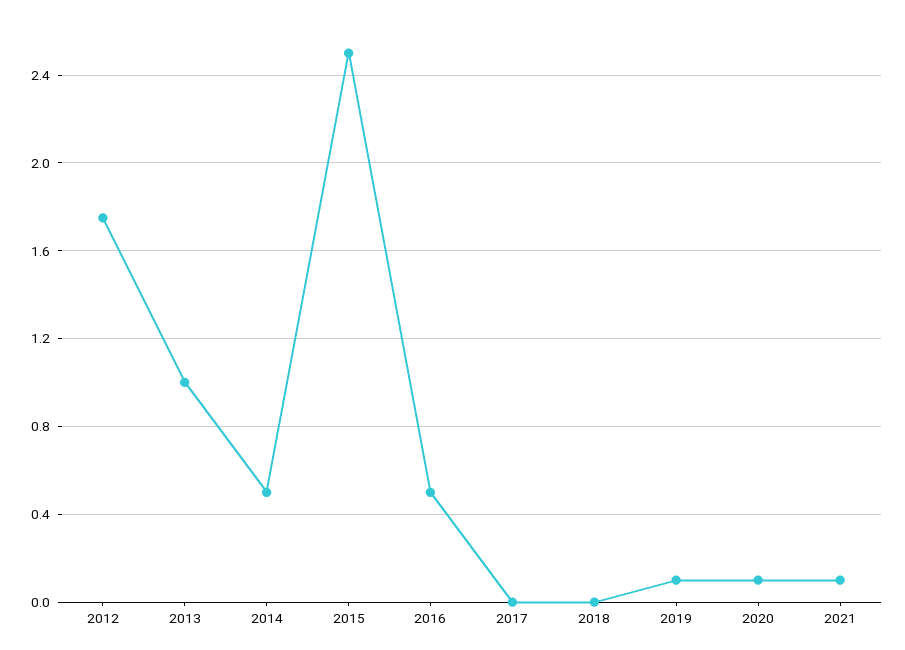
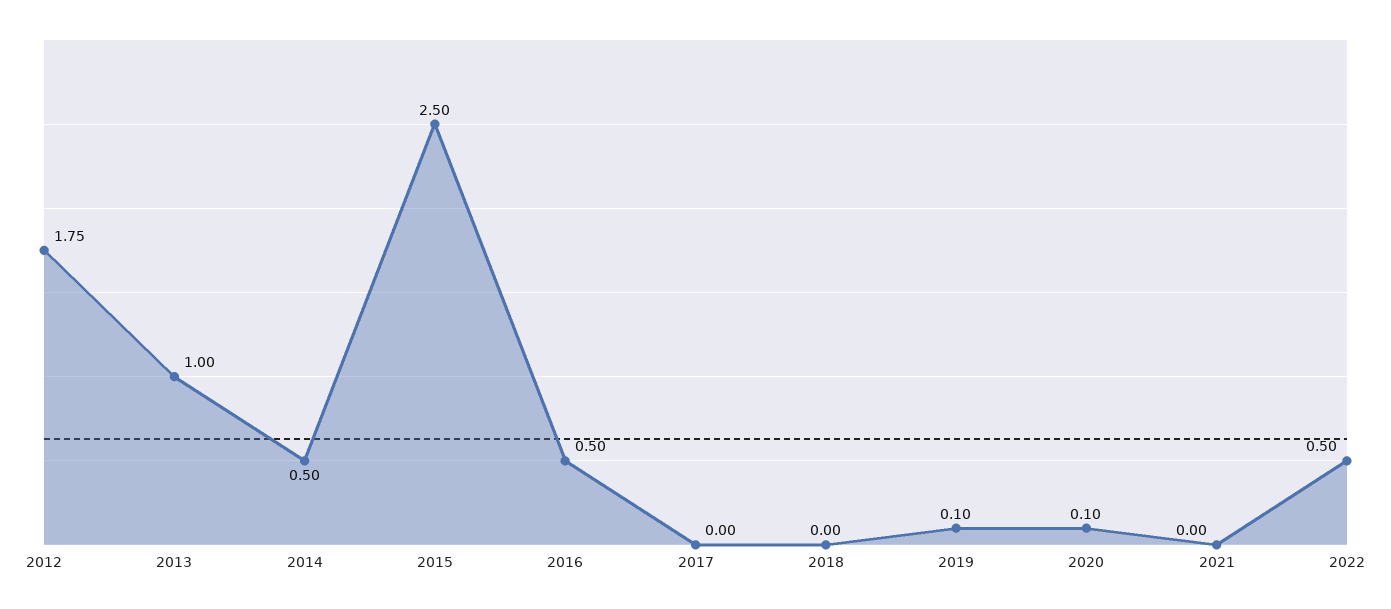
2021: 0.1 -> 0
2022: none -> 0.5

